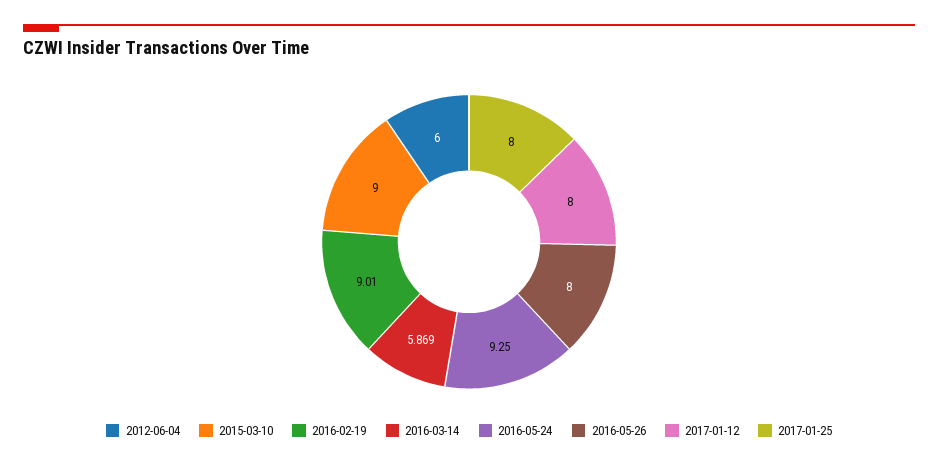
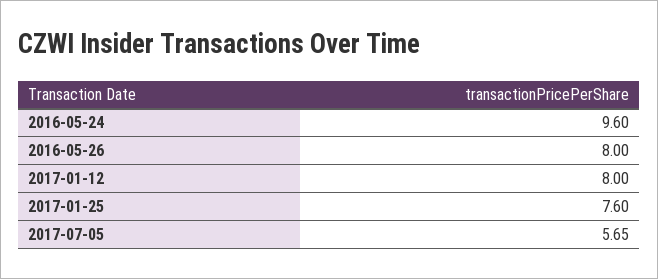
2012-06-04: 6 -> none
2015-03-10: 9 -> none
2016-02-19: 9.01 -> none
2016-03-14: 5.869 -> none
2016-05-24: 9.25 -> 9.6
2017-01-25: 8 -> 7.6
2017-07-05: none -> 5.65

